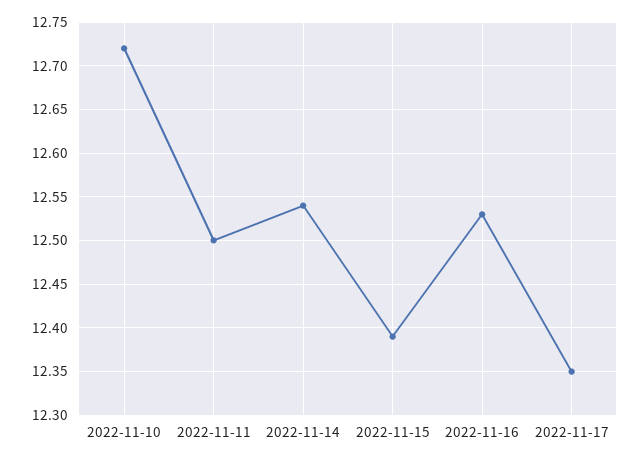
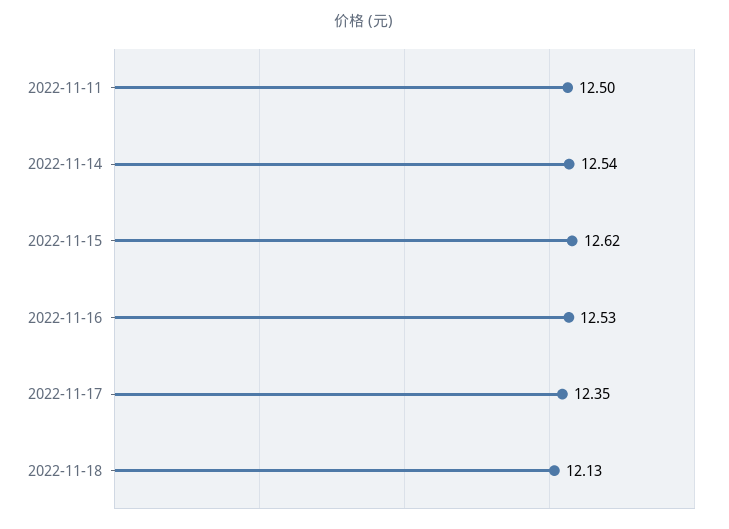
2022-11-10: 12.72 -> none
2022-11-15: 12.39 -> 12.62
2022-11-18: none -> 12.13

